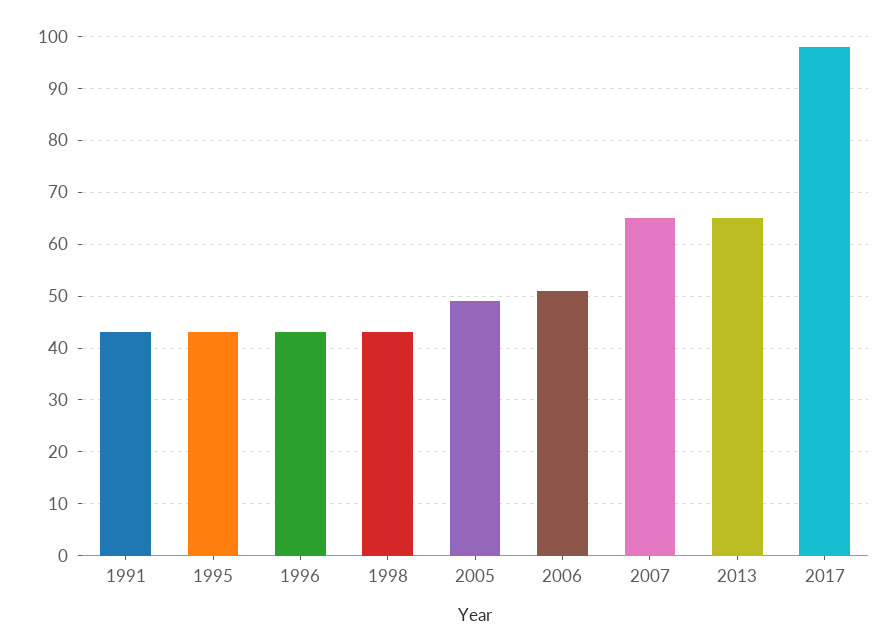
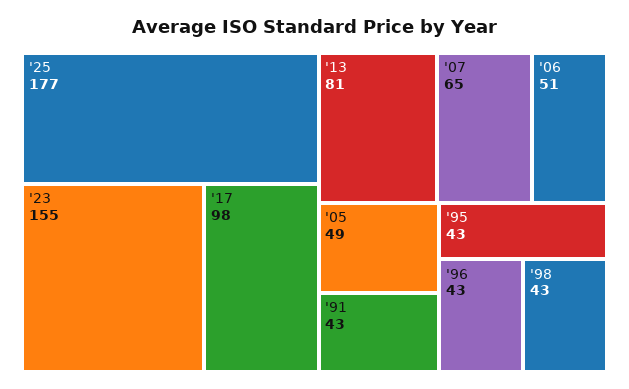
2013: 65 -> 81
'25: none -> 177
'23: none -> 155

